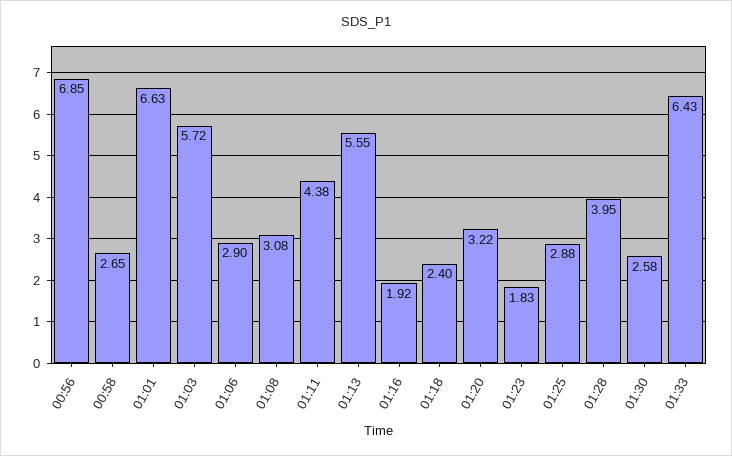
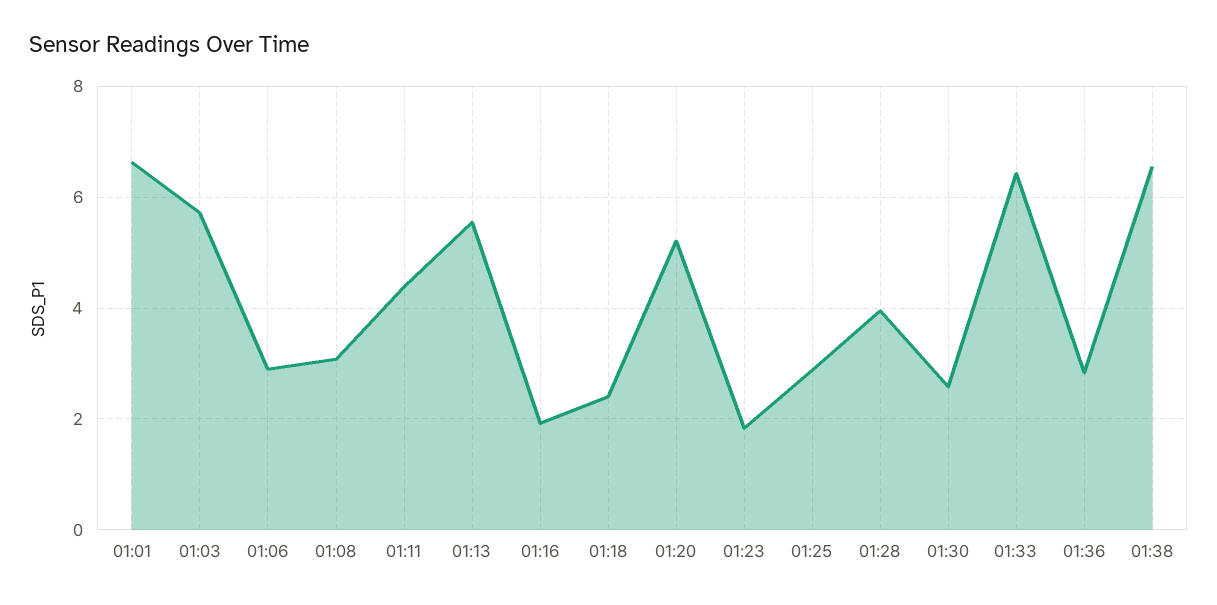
00:56: 6.85 -> none
00:58: 2.65 -> none
01:20: 3.22 -> 5.2
01:36: none -> 2.8
01:38: none -> 6.6

